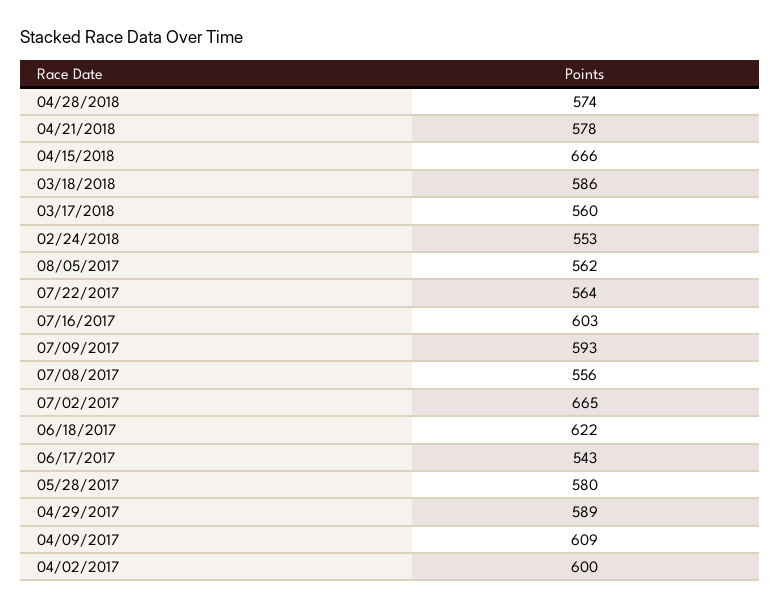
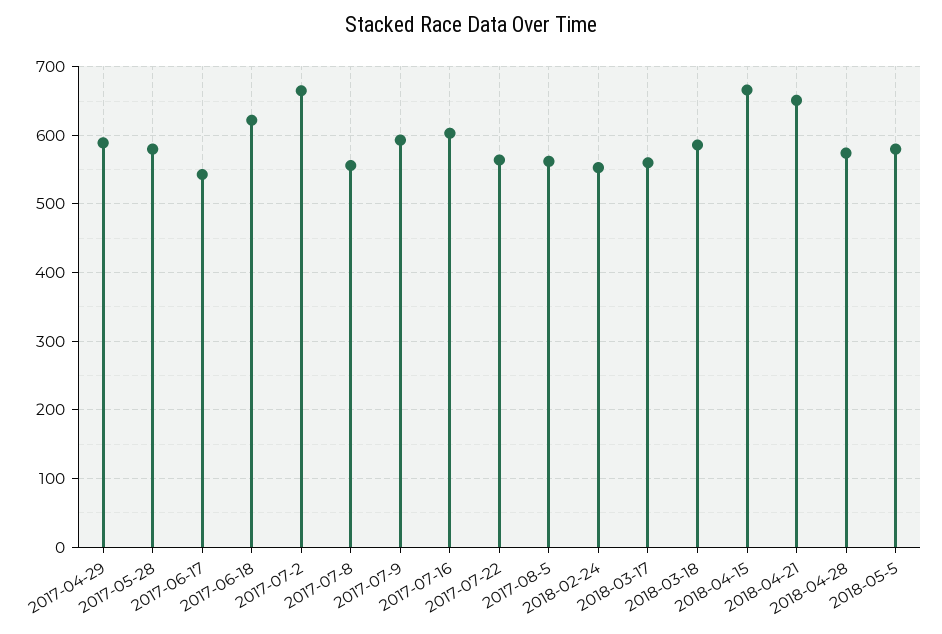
04/21/2018: 578 -> 650
04/09/2017: 609 -> none
04/02/2017: 600 -> none
2018-05-5: none -> 580

